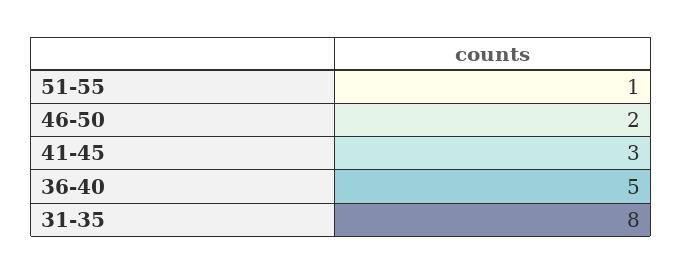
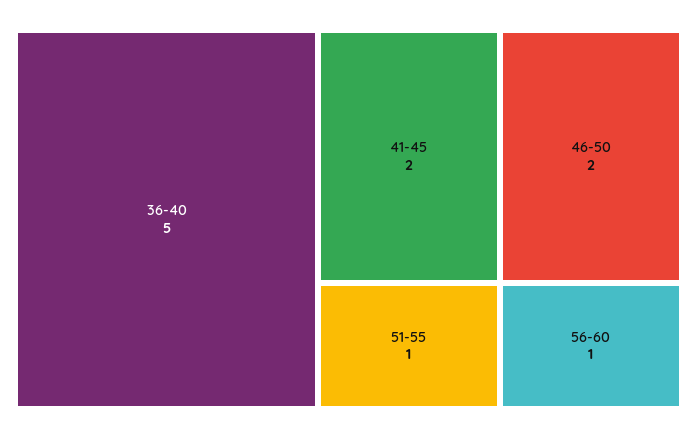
41-45: 3 -> 2
31-35: 8 -> none
56-60: none -> 1

